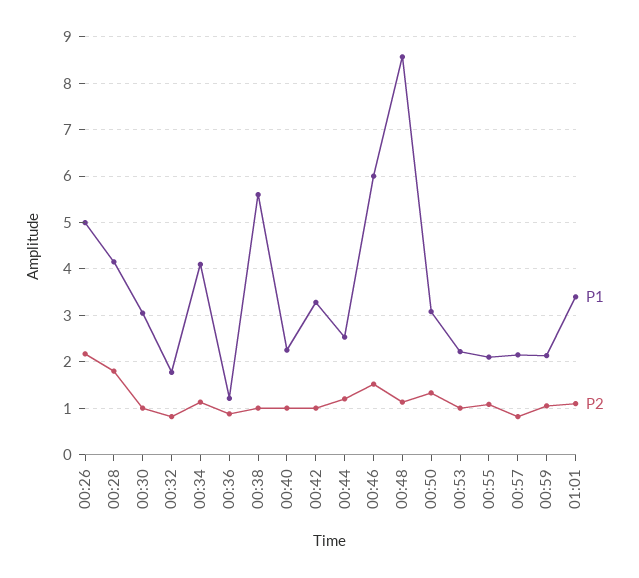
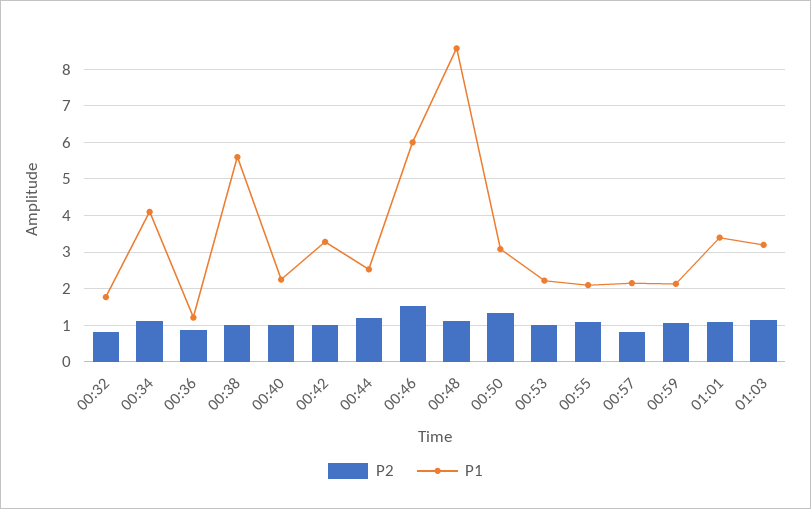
P1, 00:26: 5 -> none
P2, 00:26: 2.2 -> none
P1, 00:28: 4.2 -> none
P2, 00:28: 1.8 -> none
P1, 00:30: 3 -> none
P2, 00:30: 1 -> none
P2, 01:03: none -> 1.2
P1, 01:03: none -> 3.2

